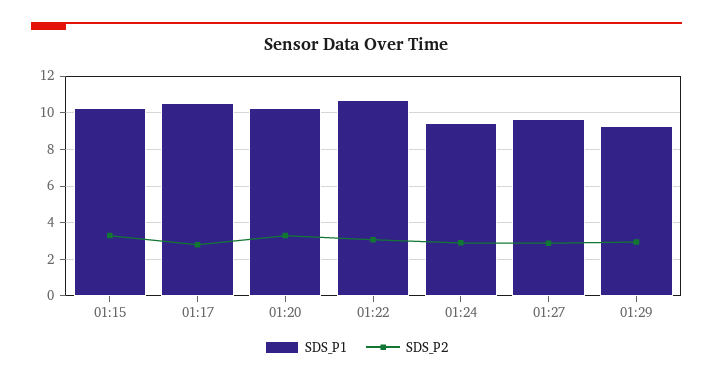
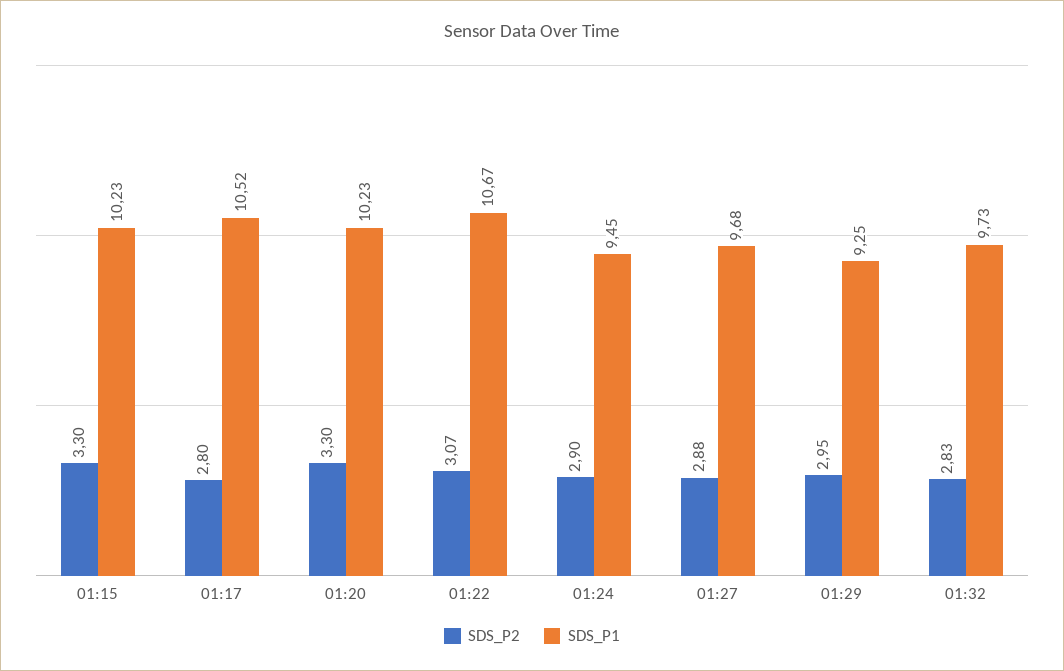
SDS_P2, 01:32: none -> 2.83
SDS_P1, 01:32: none -> 9.73

